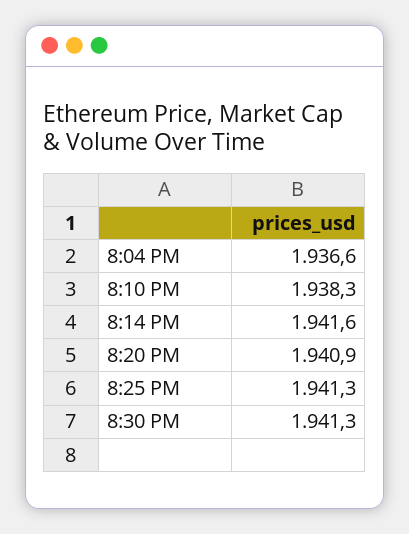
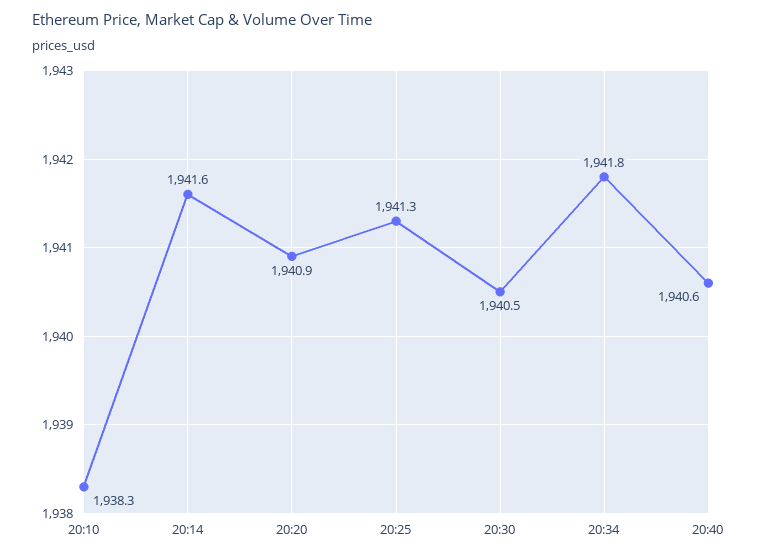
8:04 PM: 1936.6 -> none
8:30 PM: 1941.3 -> 1940.5
20:34: none -> 1941.8
20:40: none -> 1940.6

